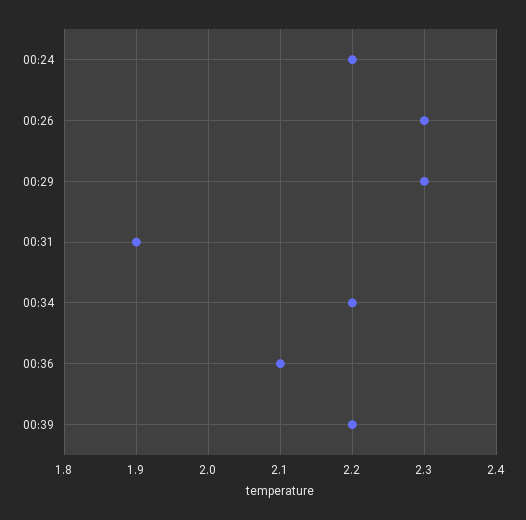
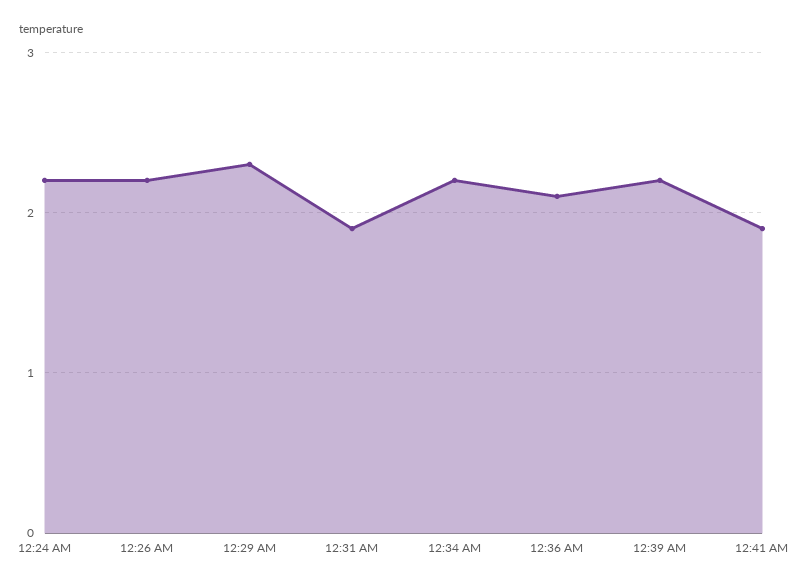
00:26: 2.3 -> 2.2
12:41 AM: none -> 1.9

